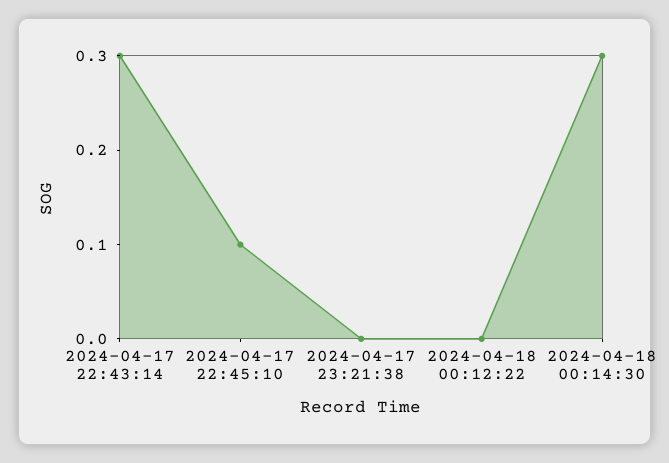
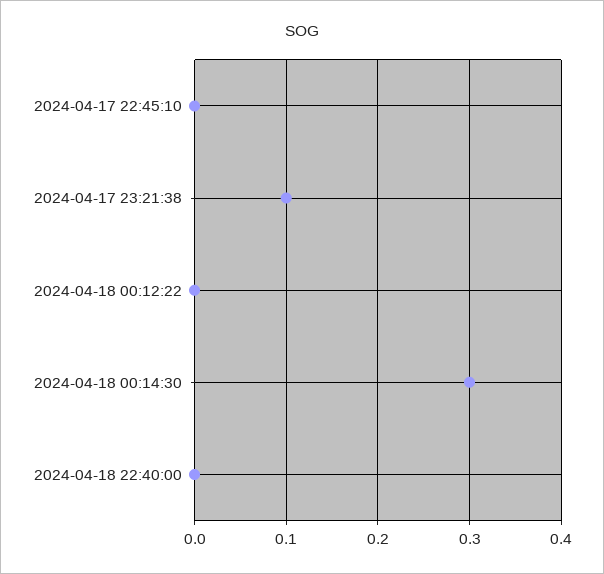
2024-04-17 22:43:14: 0.3 -> none
2024-04-17 22:45:10: 0.1 -> 0
2024-04-17 23:21:38: 0 -> 0.1
2024-04-18 22:40:00: none -> 0

